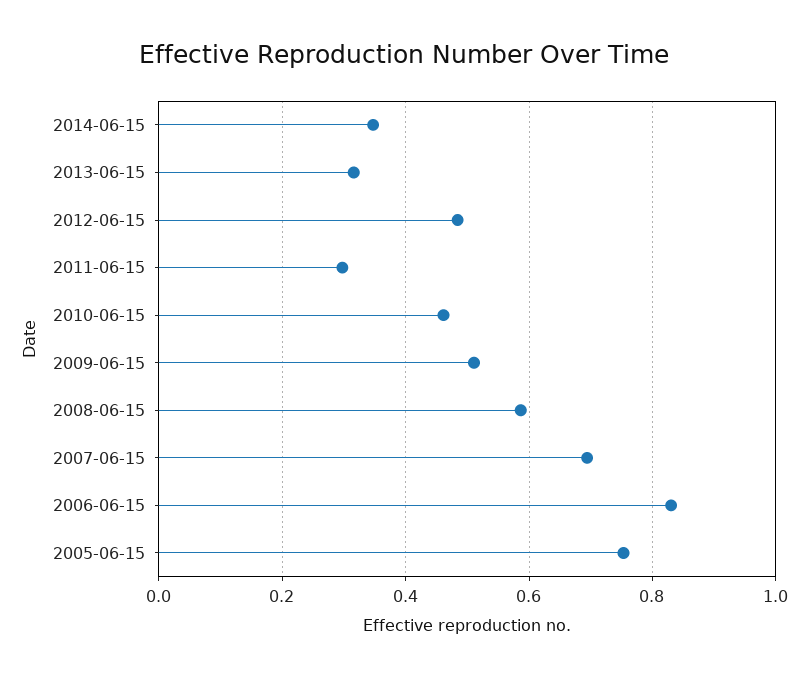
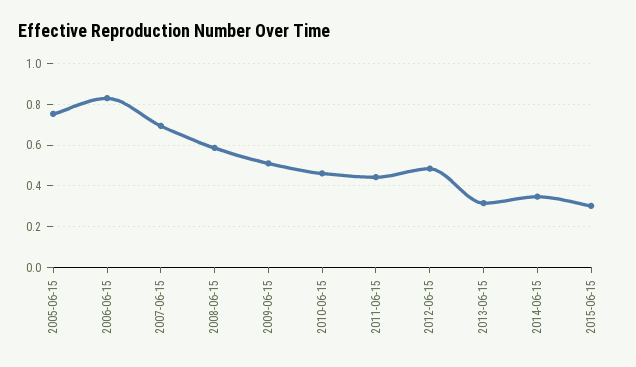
2011-06-15: 0.3 -> 0.45
2015-06-15: none -> 0.3

